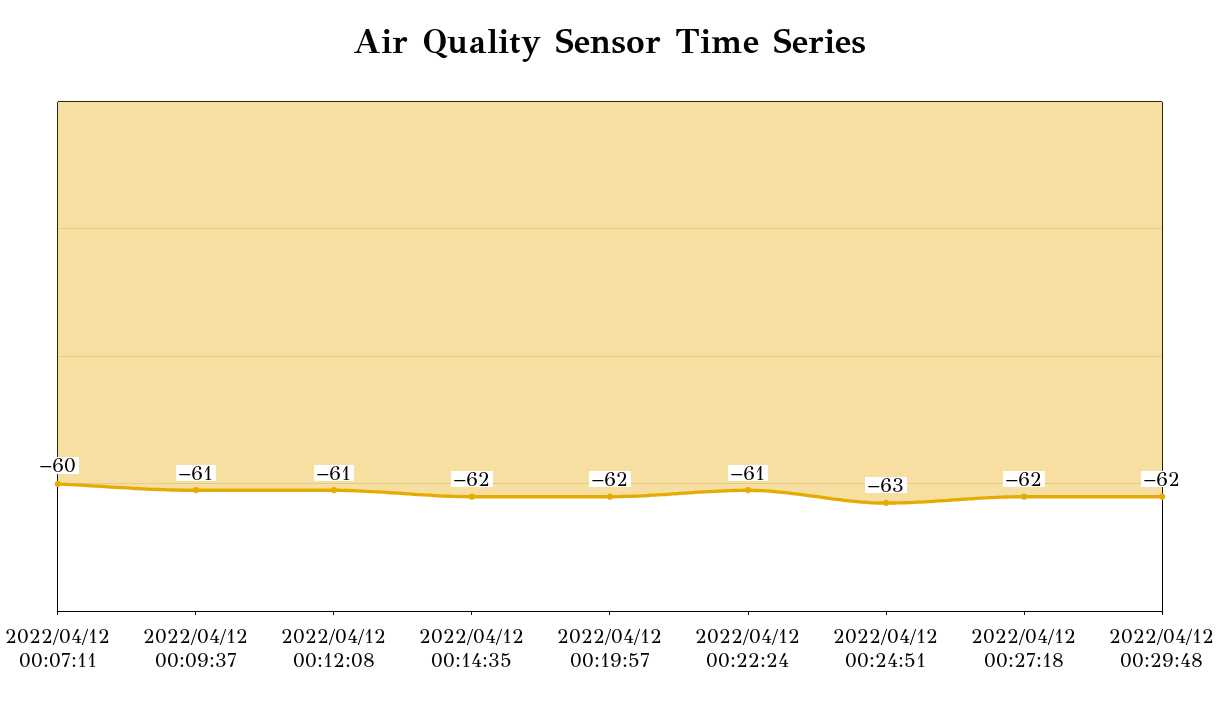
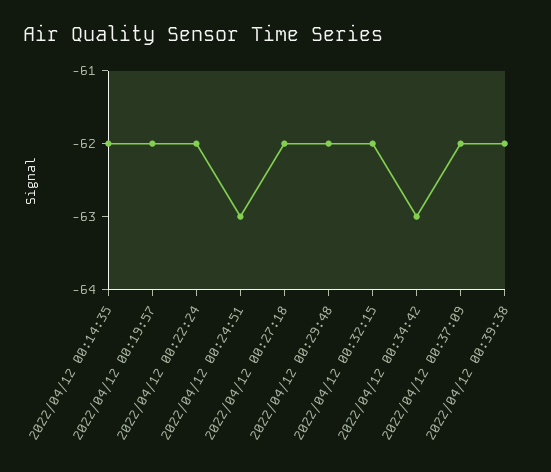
2022/04/12 00:07:11: -60 -> none
2022/04/12 00:09:37: -61 -> none
2022/04/12 00:12:08: -61 -> none
2022/04/12 00:22:24: -61 -> -62
2022/04/12 00:32:15: none -> -62
2022/04/12 00:34:42: none -> -63
2022/04/12 00:37:09: none -> -62
2022/04/12 00:39:38: none -> -62

